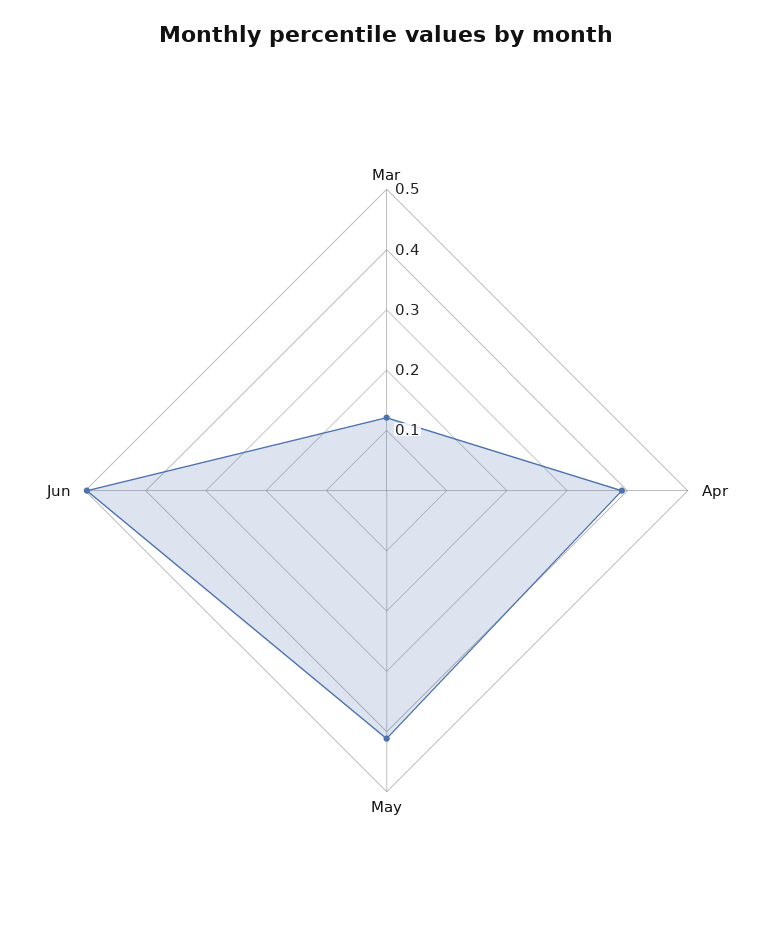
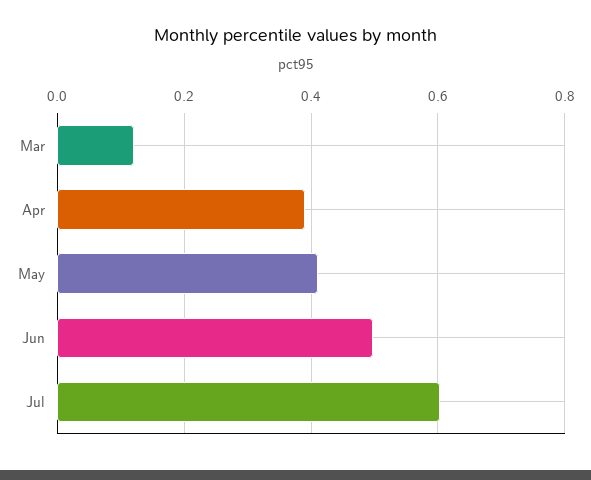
Jul: none -> 0.6

